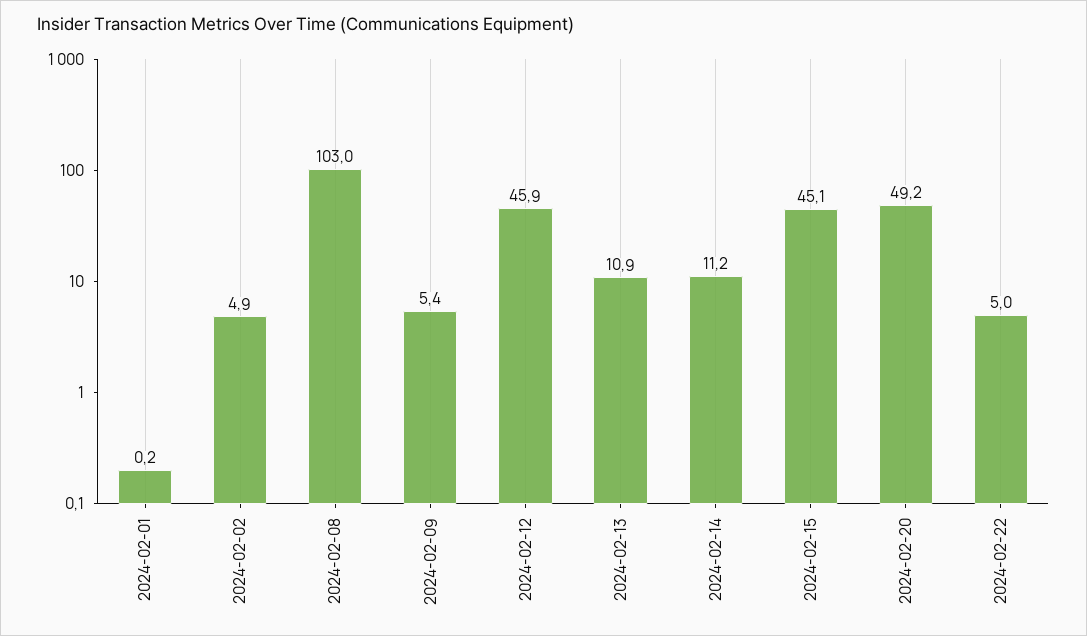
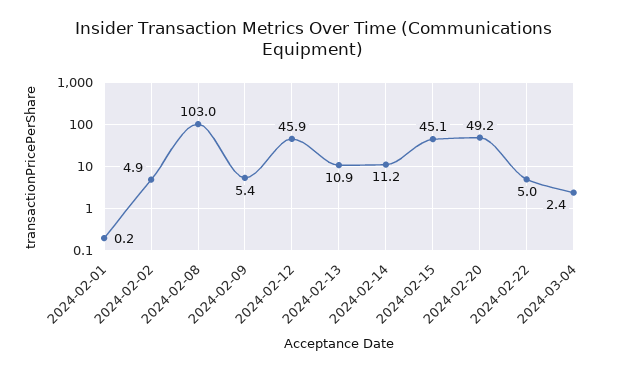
2024-03-04: none -> 2.4

